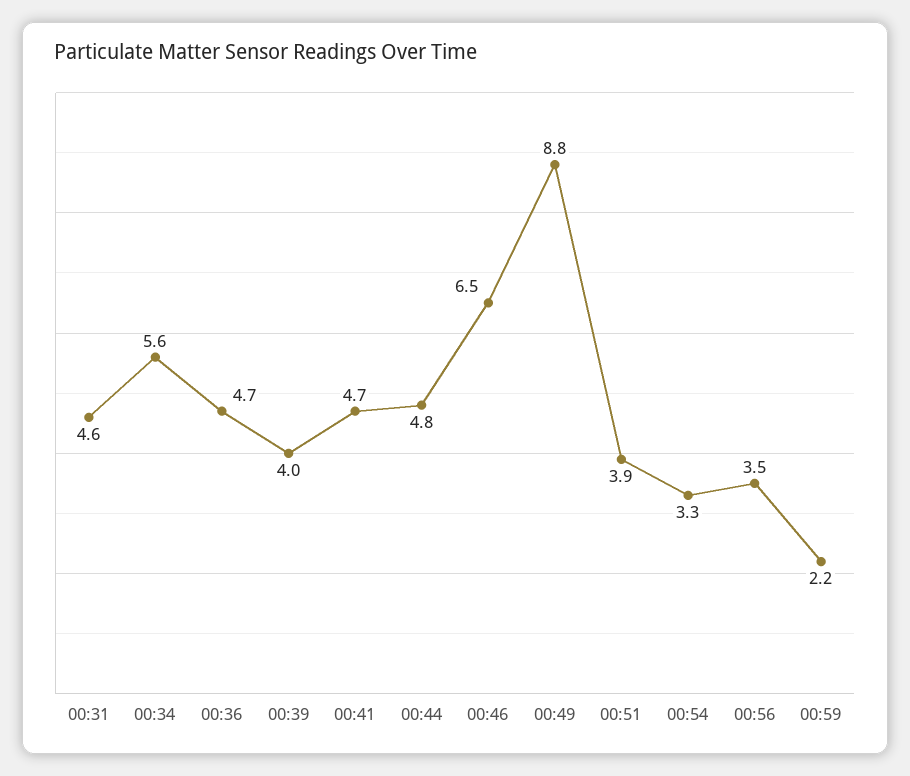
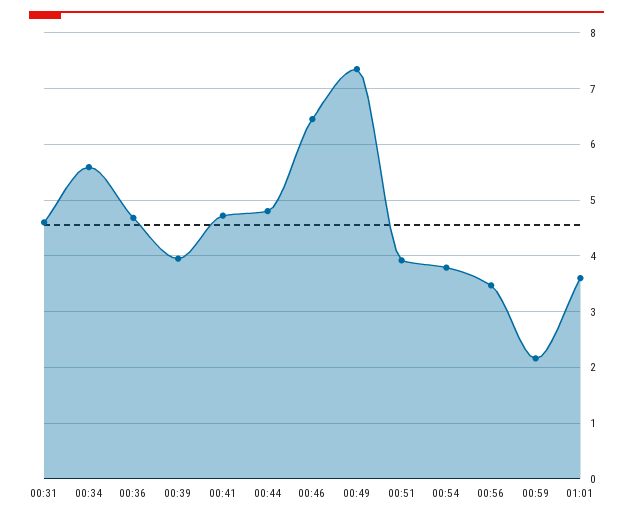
00:49: 8.8 -> 7.4
00:54: 3.3 -> 3.8
01:01: none -> 3.6

